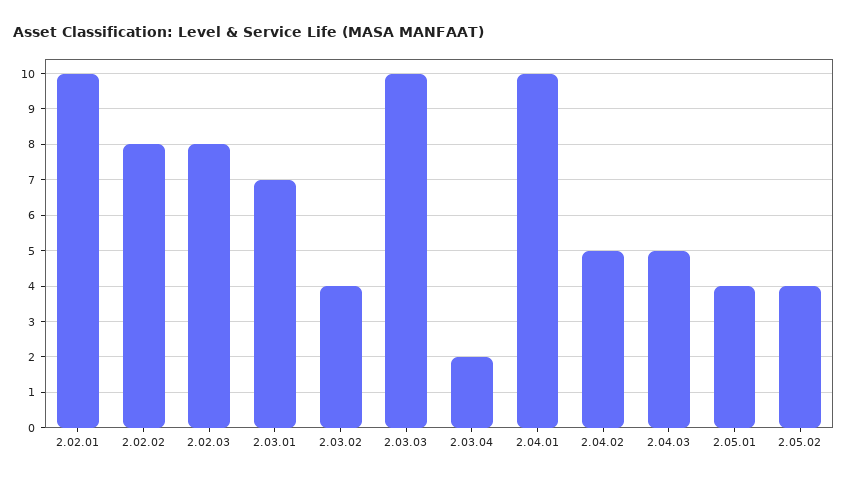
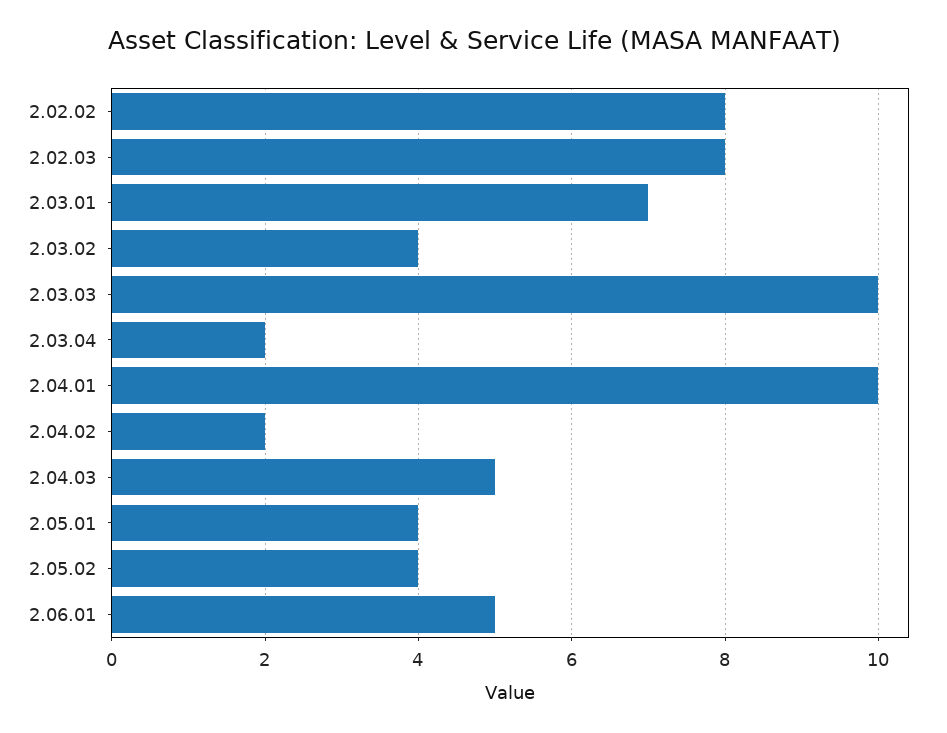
2.02.01: 10 -> none
2.04.02: 5 -> 2
2.06.01: none -> 5

